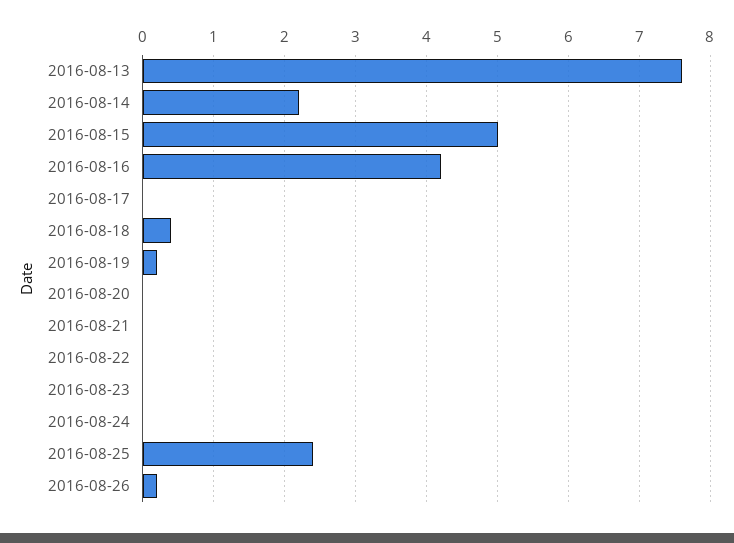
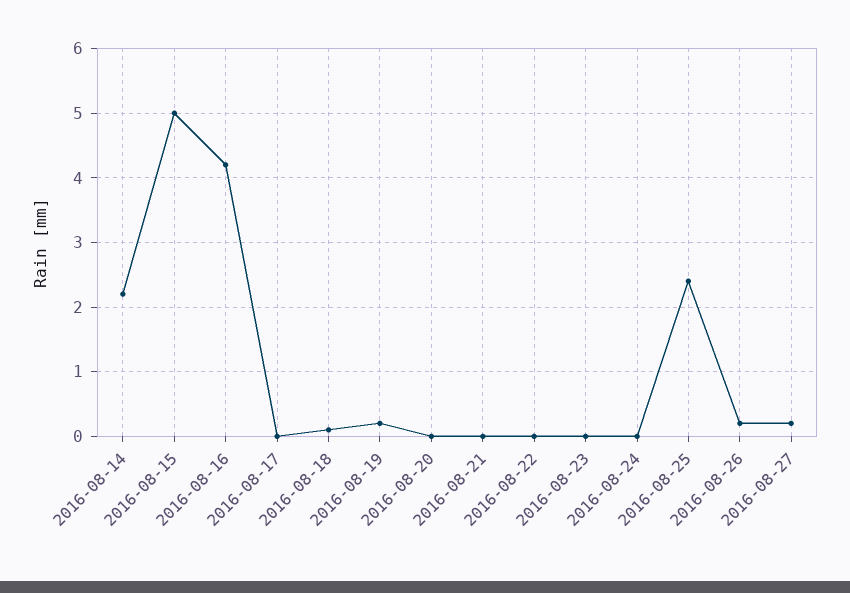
2016-08-13: 7.6 -> none
2016-08-18: 0.4 -> 0.1
2016-08-27: none -> 0.2

